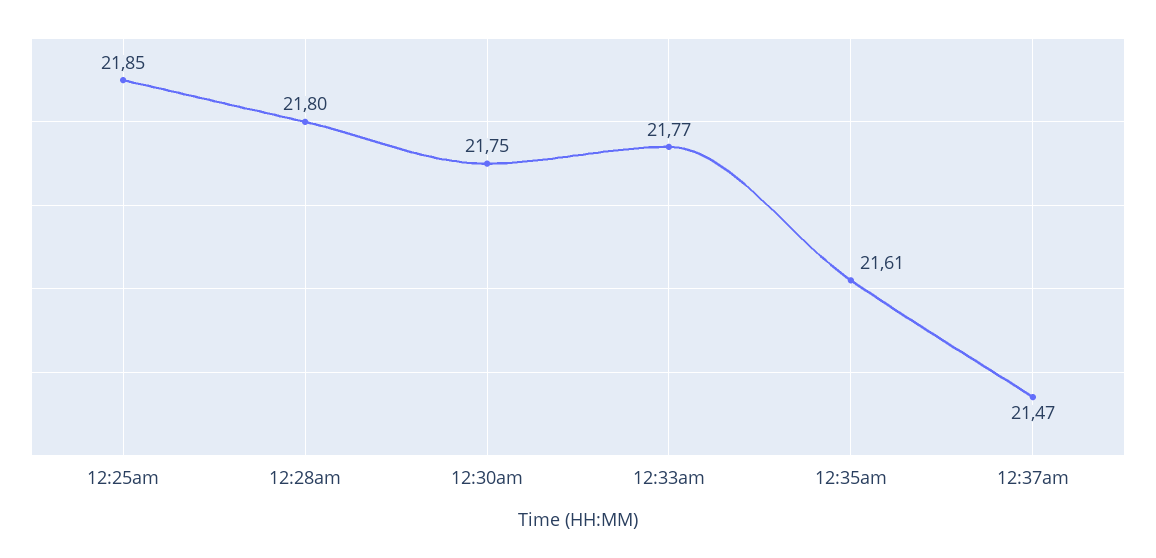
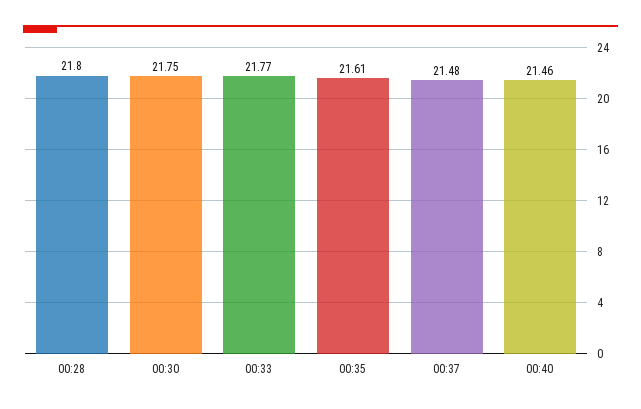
12:25am: 21.85 -> none
12:37am: 21.47 -> 21.48
00:40: none -> 21.46

